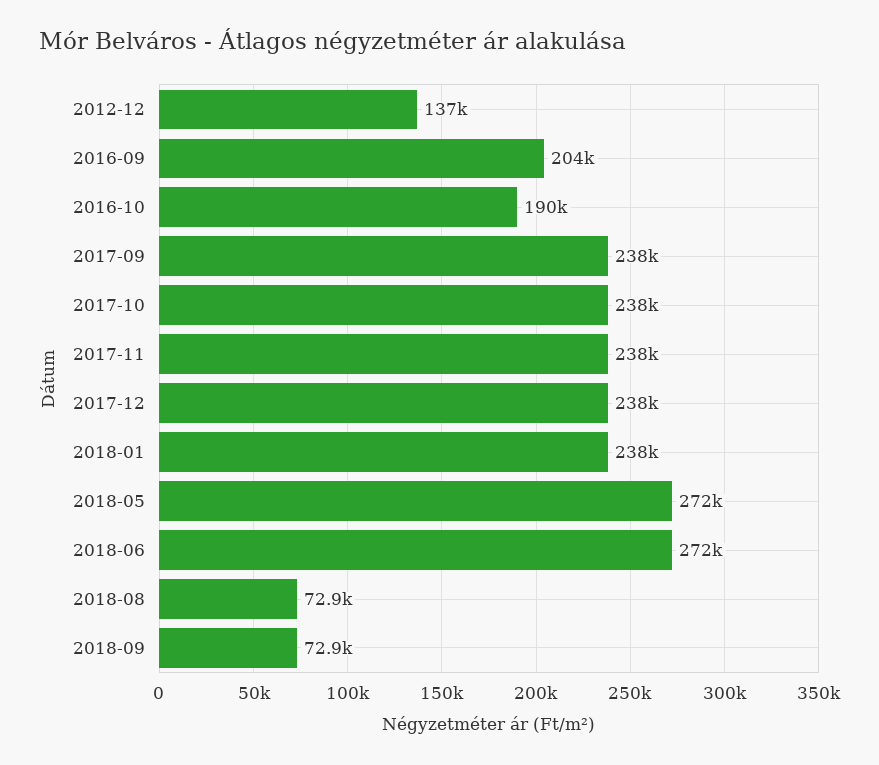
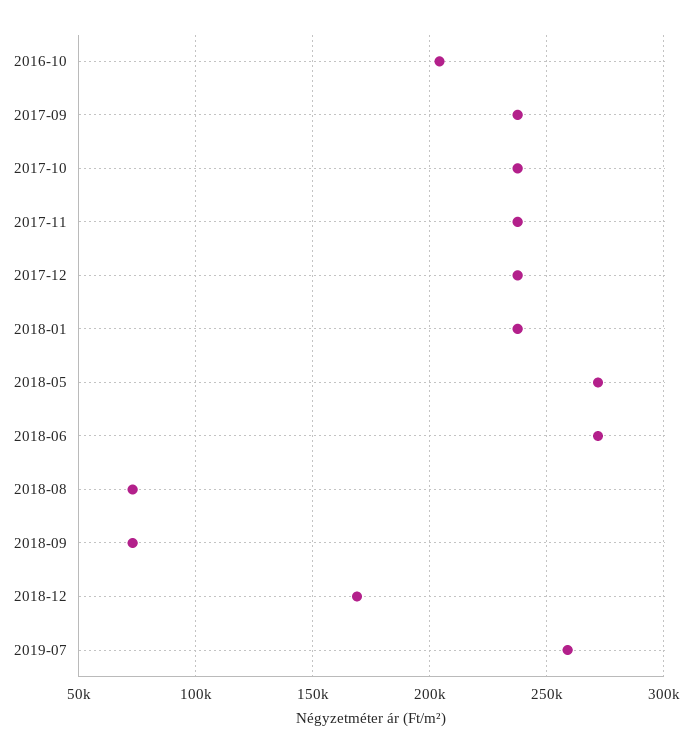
2012-12: 137000 -> none
2016-09: 204000 -> none
2016-10: 190000 -> 205000
2018-12: none -> 170000
2019-07: none -> 260000

